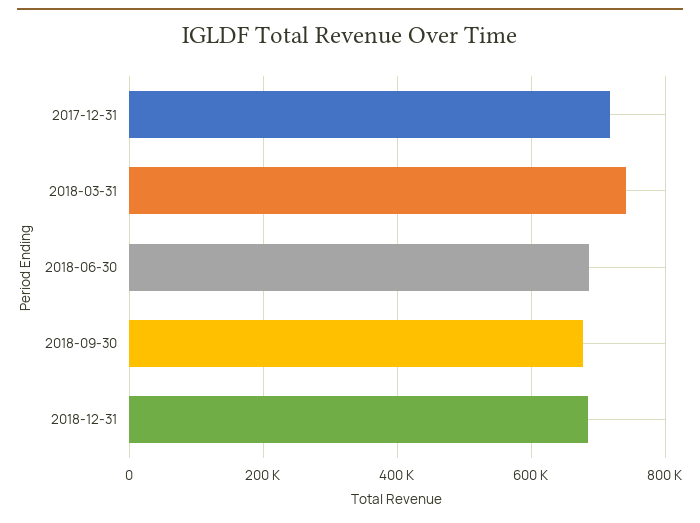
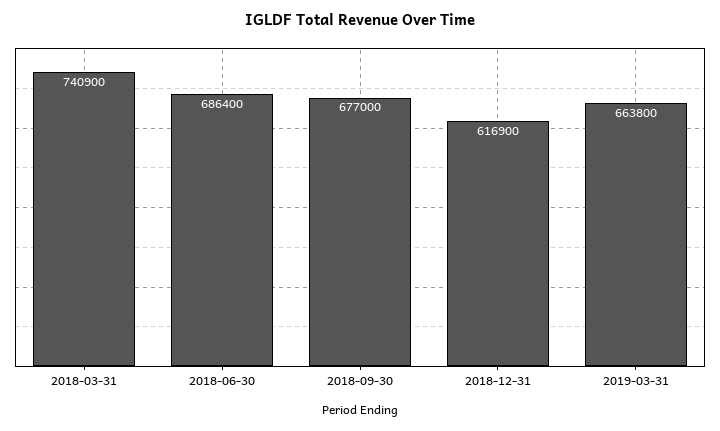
2017-12-31: 720000 -> none
2018-12-31: 680000 -> 616900
2019-03-31: none -> 663800

